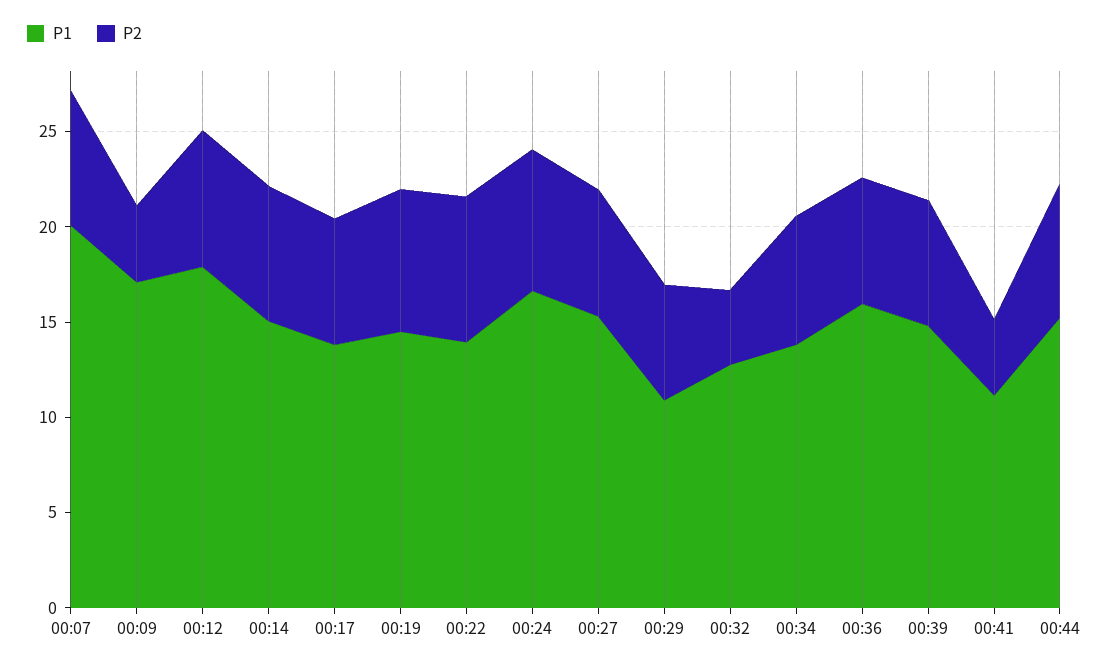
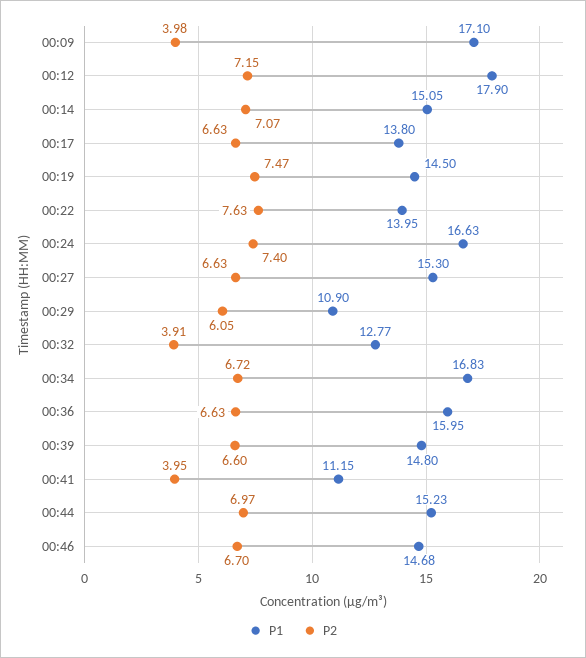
P1, 00:07: 20 -> none
P2, 00:07: 7 -> none
P1, 00:34: 14 -> 16.83
P1, 00:46: none -> 14.68
P2, 00:46: none -> 6.7

